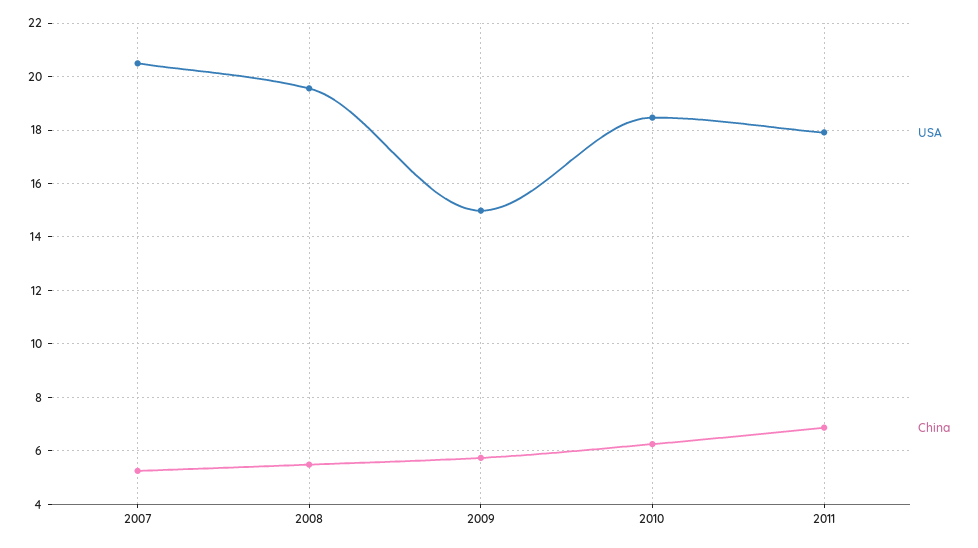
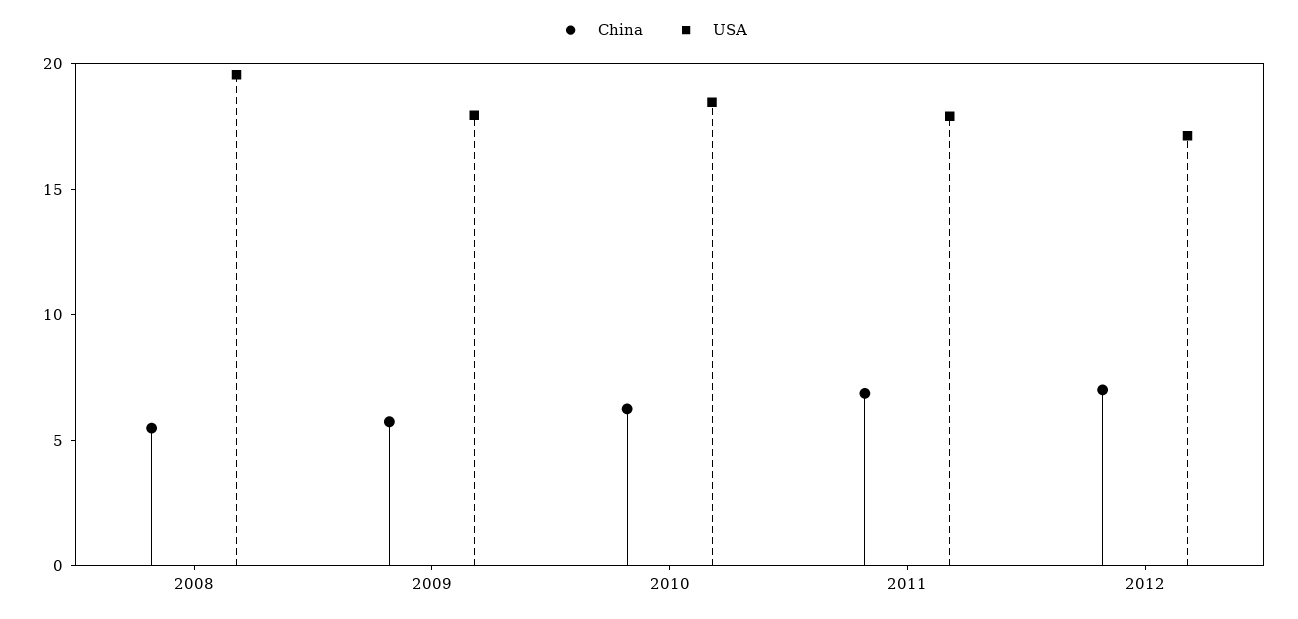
USA, 2007: 20.5 -> none
China, 2007: 5.25 -> none
USA, 2009: 15 -> 18
China, 2012: none -> 7
USA, 2012: none -> 17

